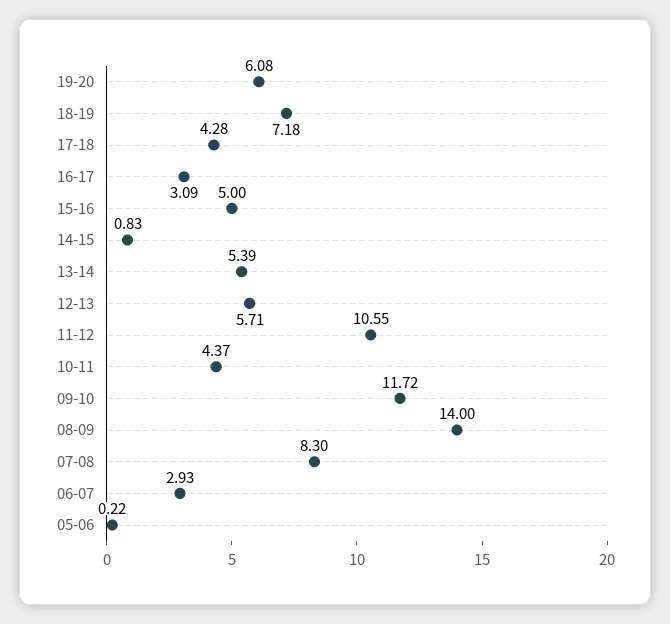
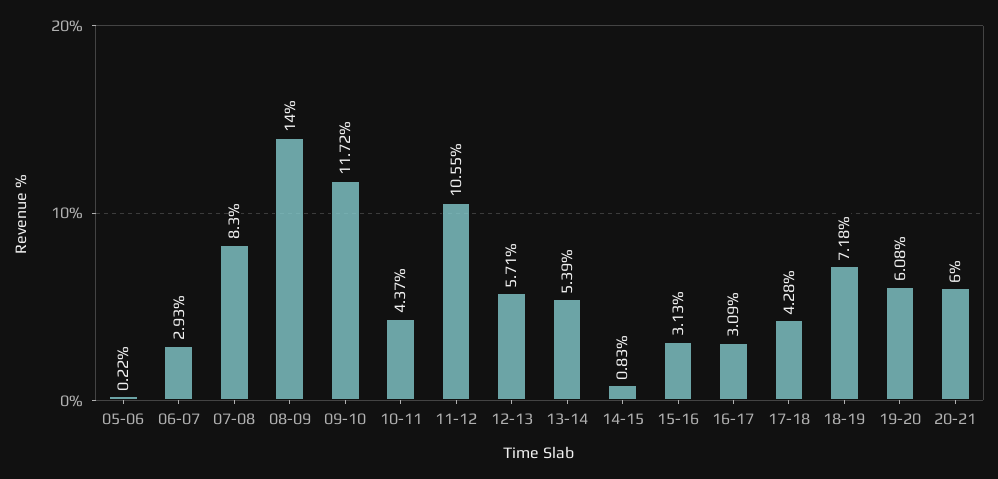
15-16: 5 -> 3.13
20-21: none -> 6

